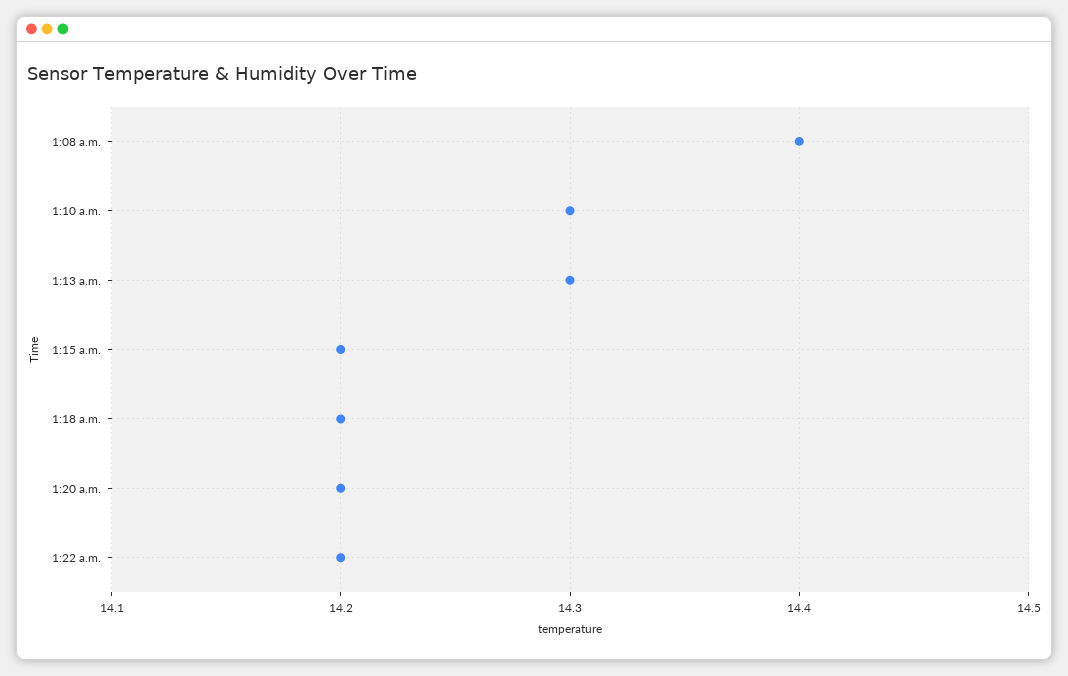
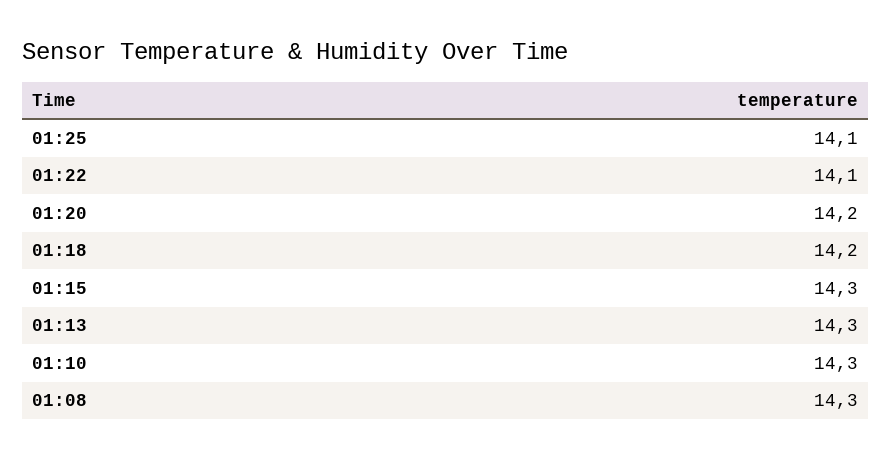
1:08 a.m.: 14.4 -> 14.3
1:15 a.m.: 14.2 -> 14.3
1:22 a.m.: 14.2 -> 14.1
01:25: none -> 14.1

